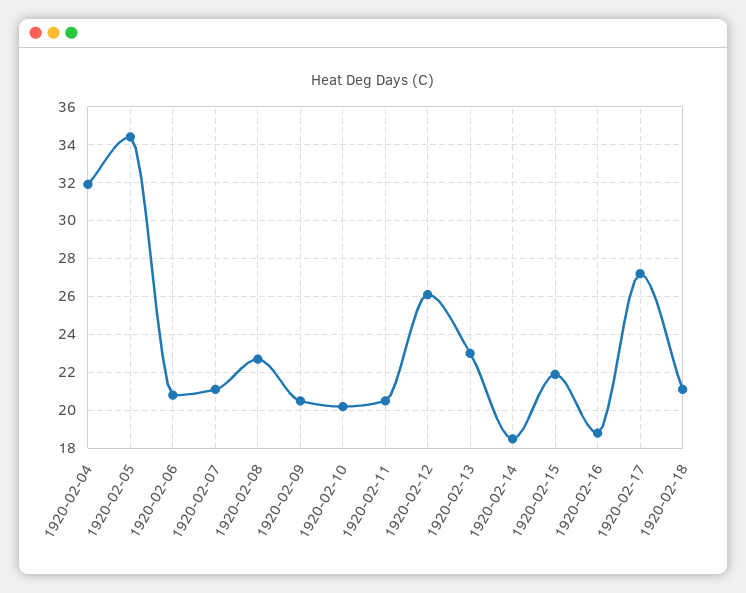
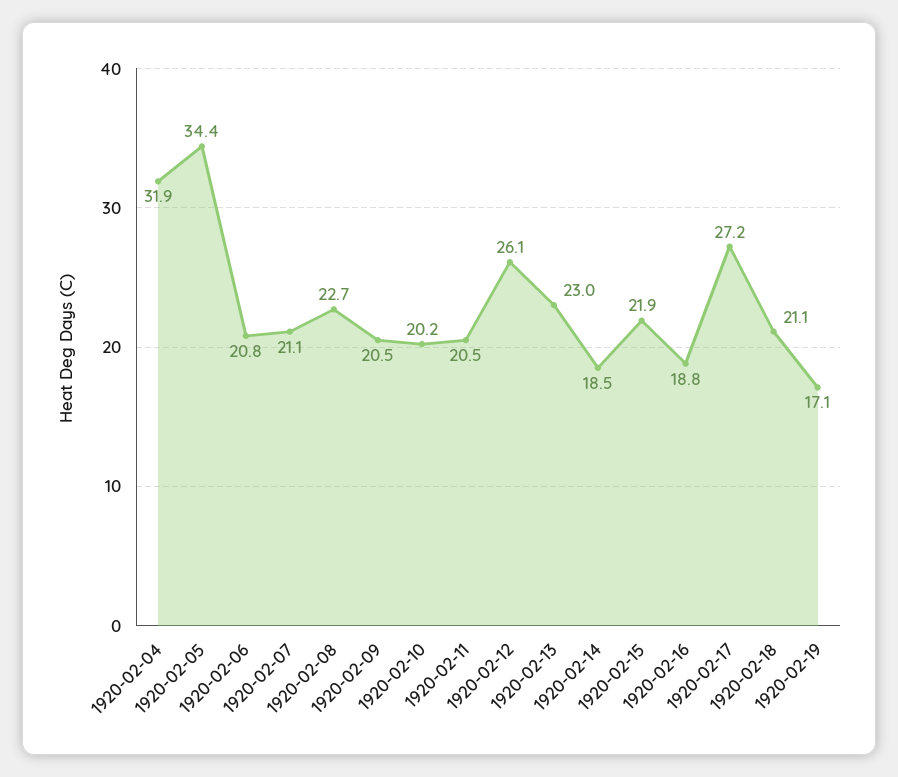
1920-02-19: none -> 17.1

